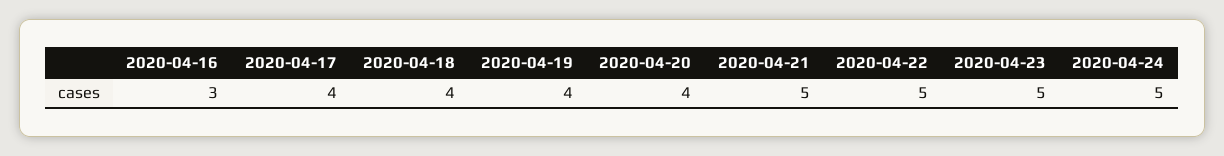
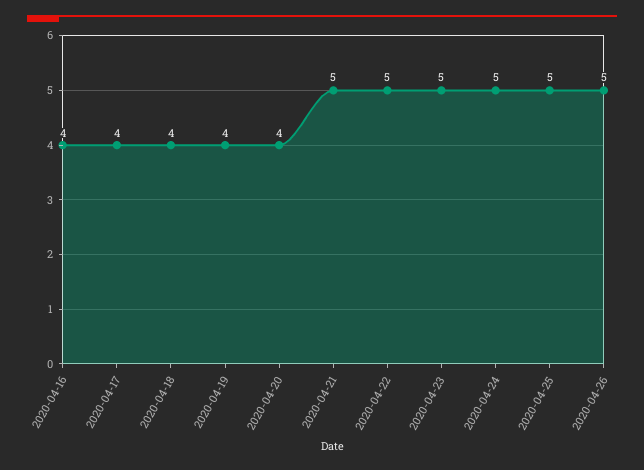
2020-04-16: 3 -> 4
2020-04-25: none -> 5
2020-04-26: none -> 5

